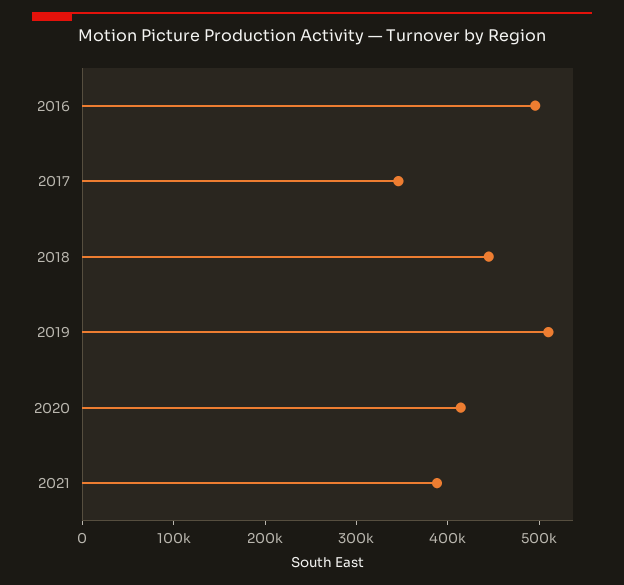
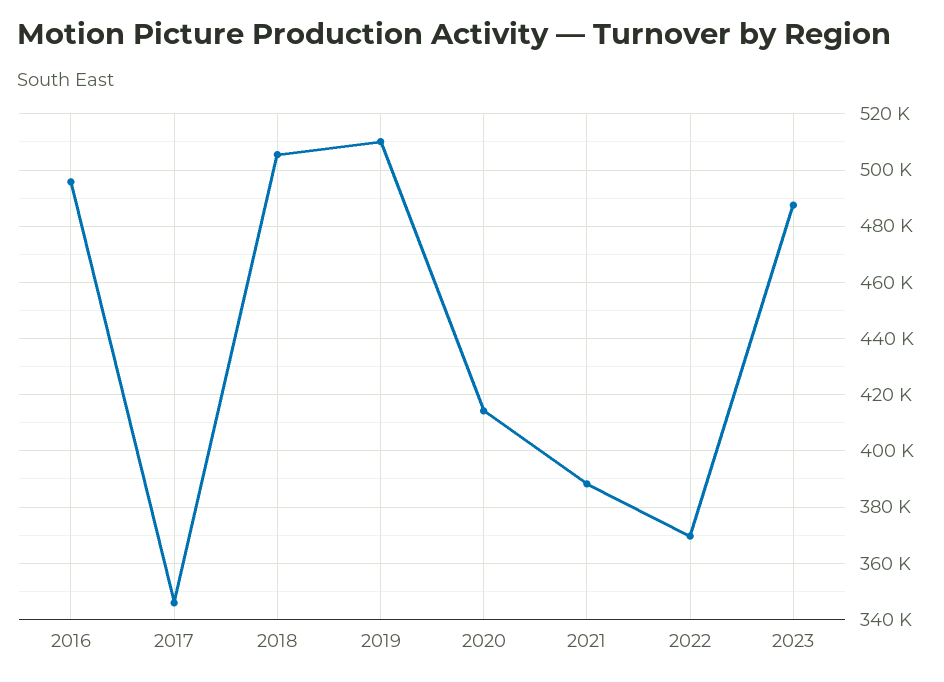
2018: 440000 -> 505000
2022: none -> 370000
2023: none -> 487500

